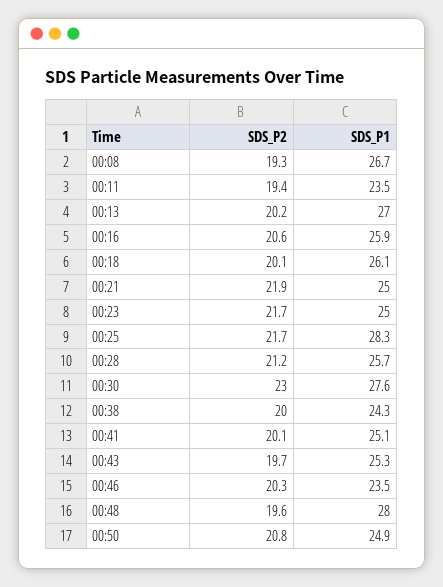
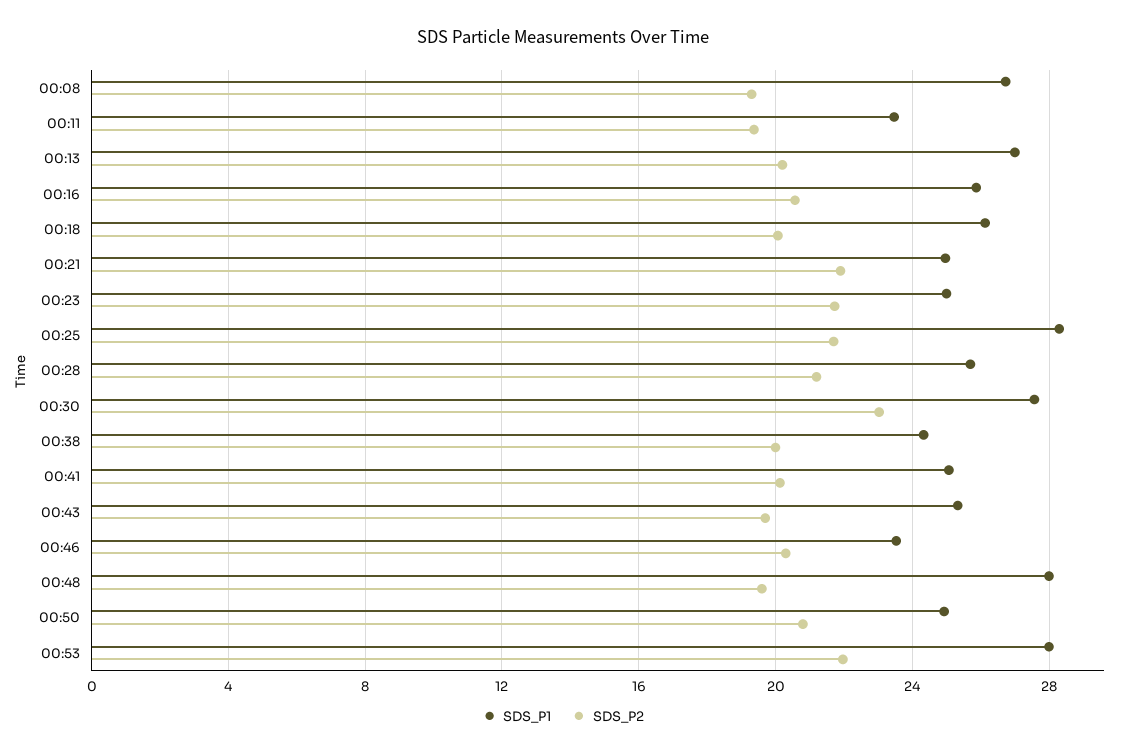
SDS_P1, 00:53: none -> 28
SDS_P2, 00:53: none -> 22

